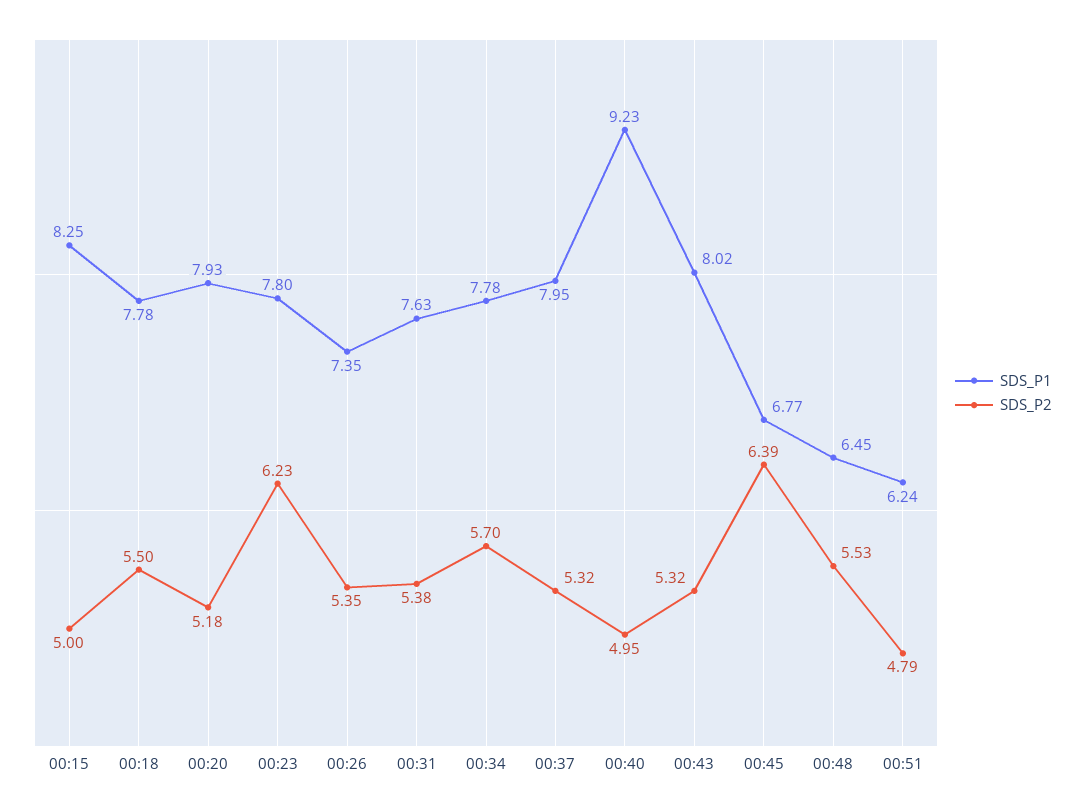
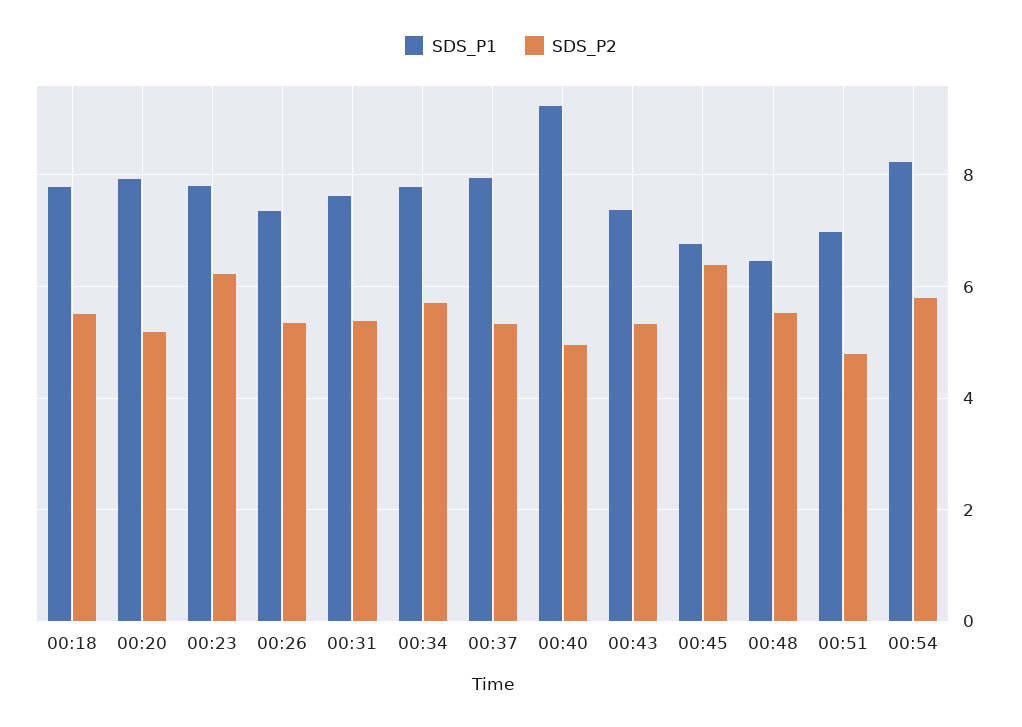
SDS_P1, 00:15: 8.25 -> none
SDS_P2, 00:15: 5 -> none
SDS_P1, 00:43: 8.02 -> 7.4
SDS_P1, 00:51: 6.24 -> 7
SDS_P1, 00:54: none -> 8.2
SDS_P2, 00:54: none -> 5.8

